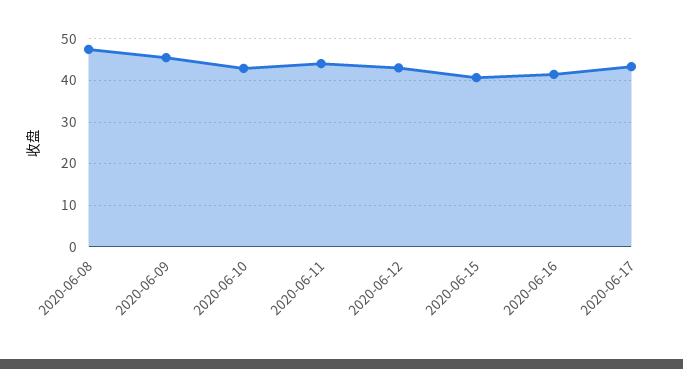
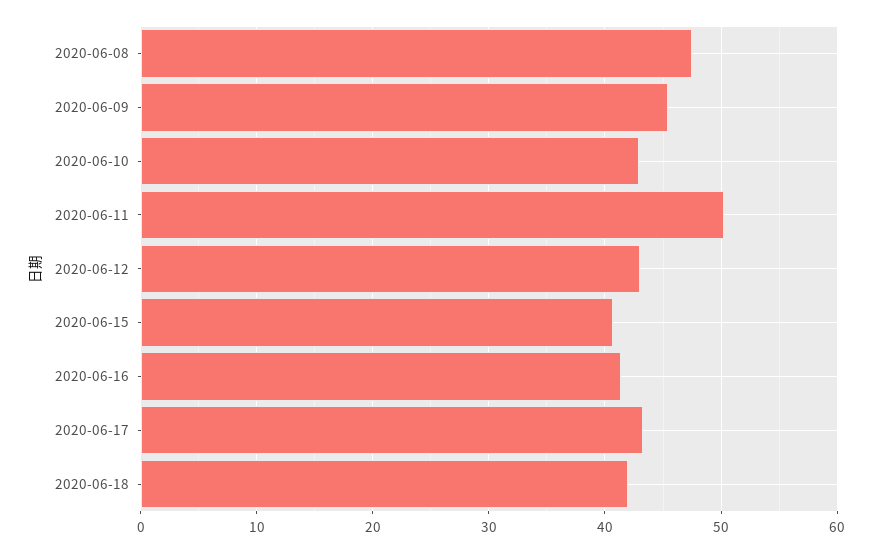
2020-06-11: 44 -> 50
2020-06-18: none -> 42

